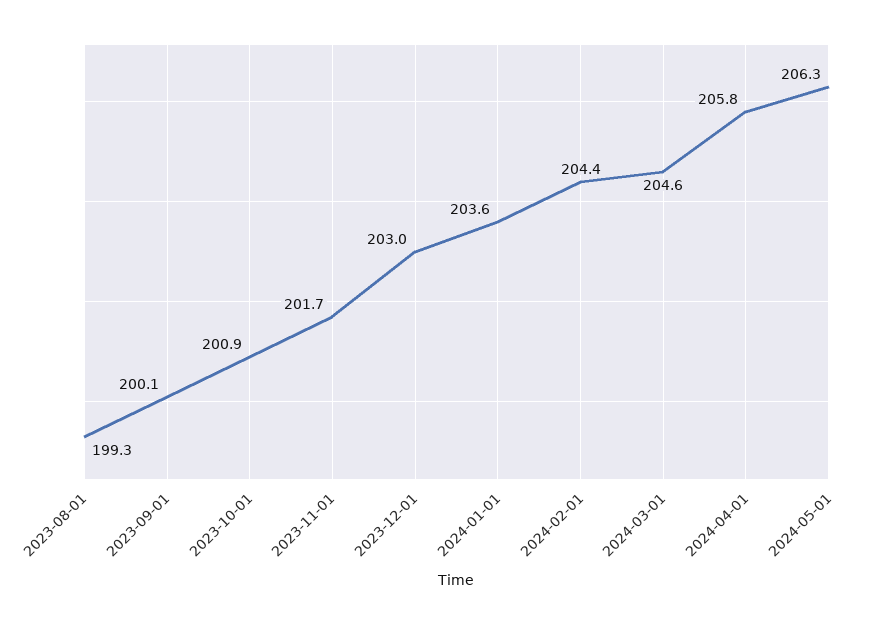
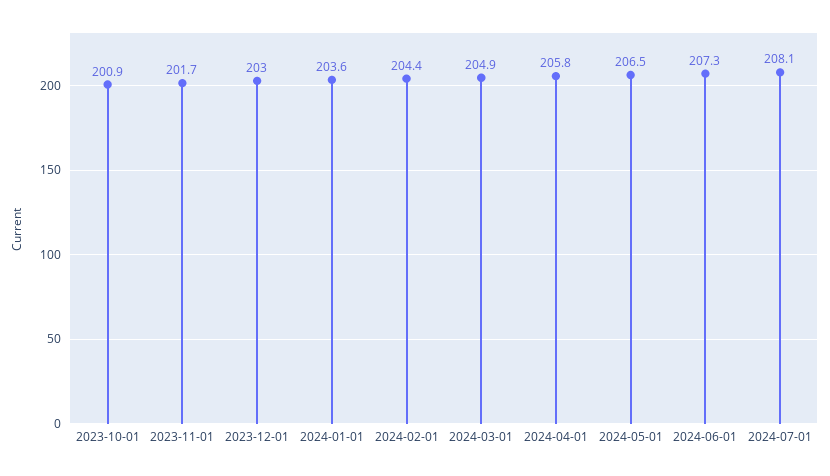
2023-08-01: 199.3 -> none
2023-09-01: 200.1 -> none
2024-03-01: 204.6 -> 204.9
2024-05-01: 206.3 -> 206.5
2024-06-01: none -> 207.3
2024-07-01: none -> 208.1

